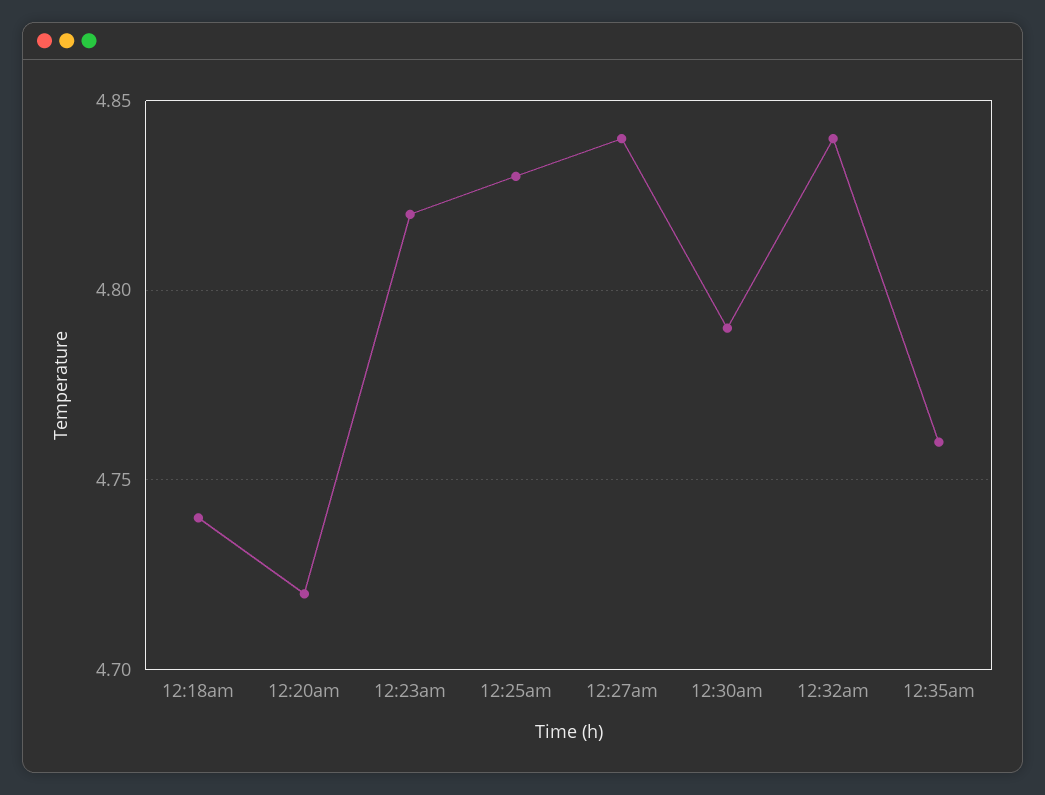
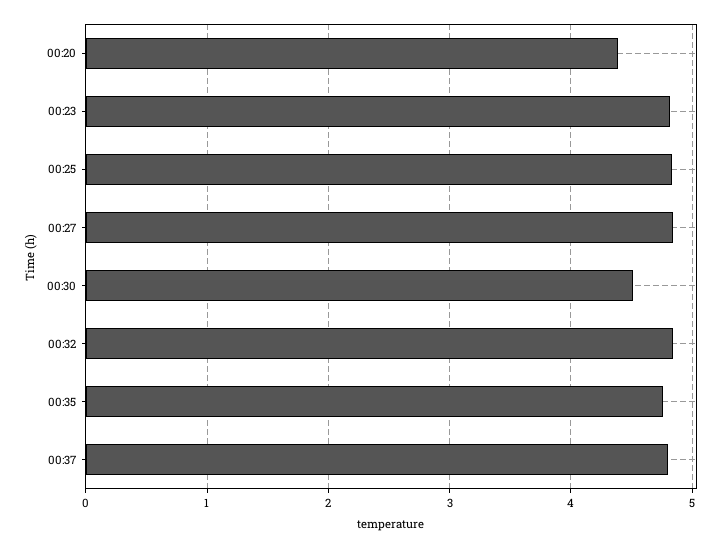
12:18am: 4.74 -> none
12:20am: 4.72 -> 4.4
12:30am: 4.79 -> 4.5
00:37: none -> 4.8

